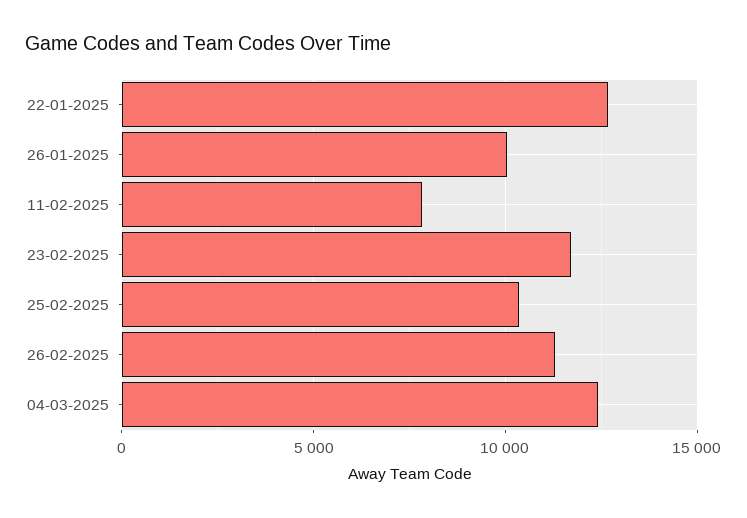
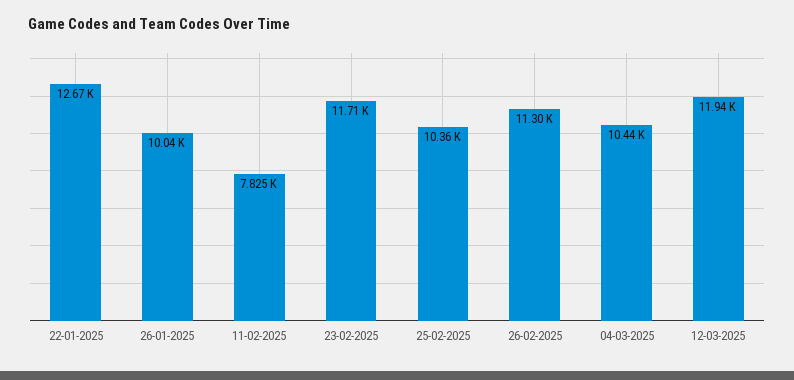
04-03-2025: 12500 -> 10440
12-03-2025: none -> 11940

